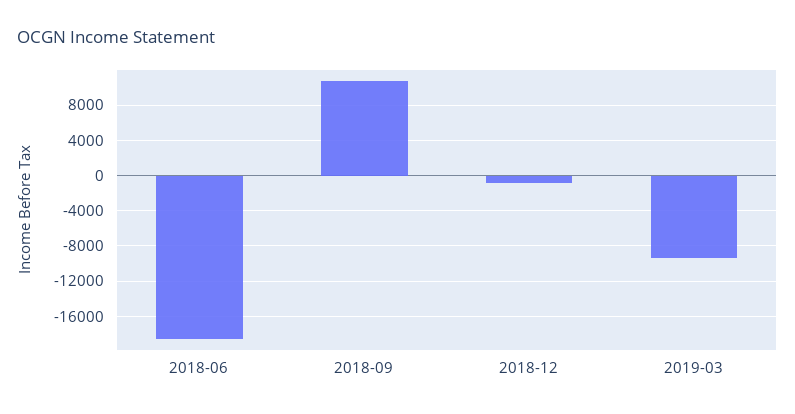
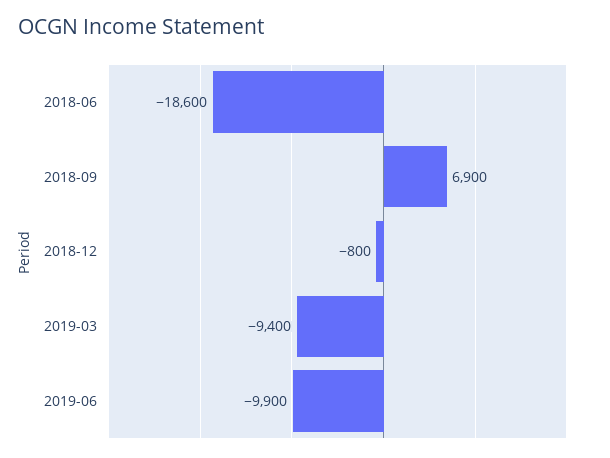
2018-09: 11000 -> 6900
2019-06: none -> -9900

